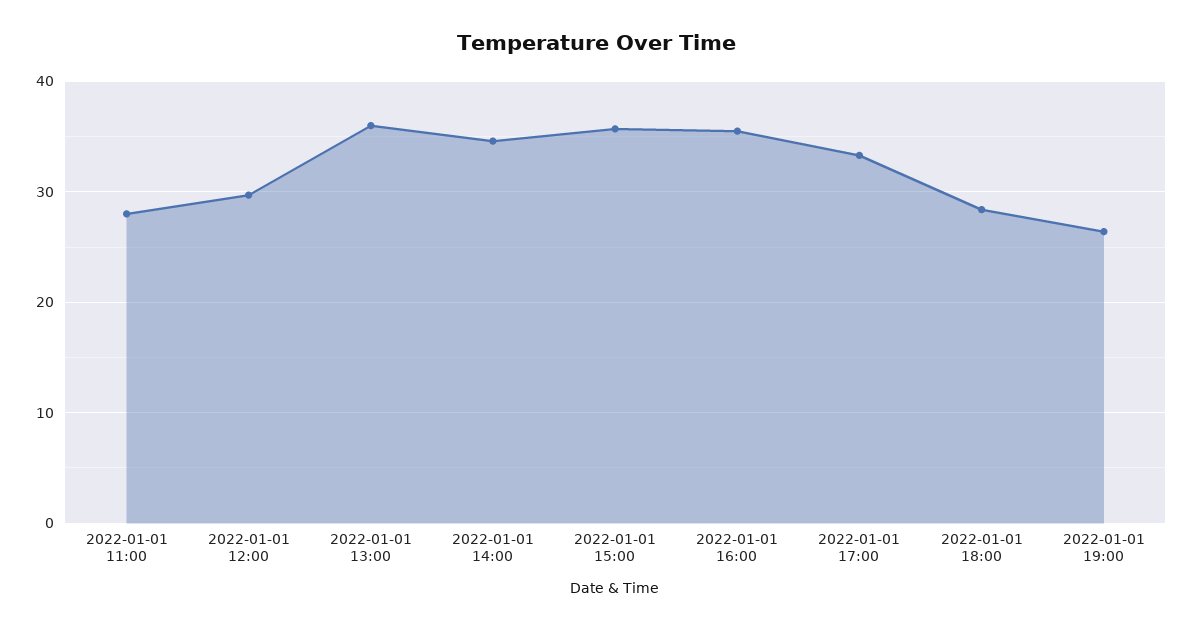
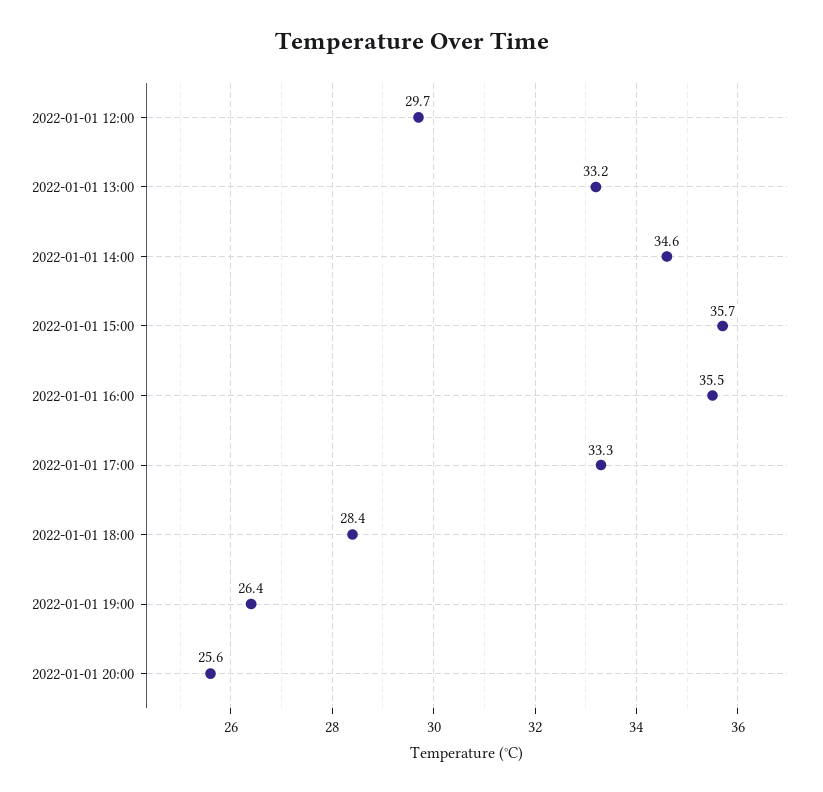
2022-01-01 11:00: 28 -> none
2022-01-01 13:00: 36 -> 33.2
2022-01-01 20:00: none -> 25.6

